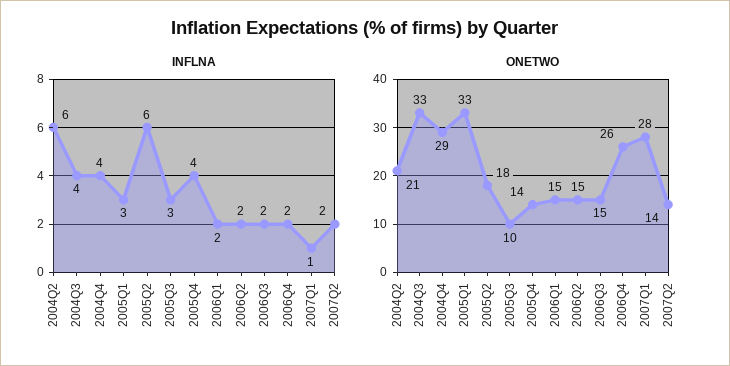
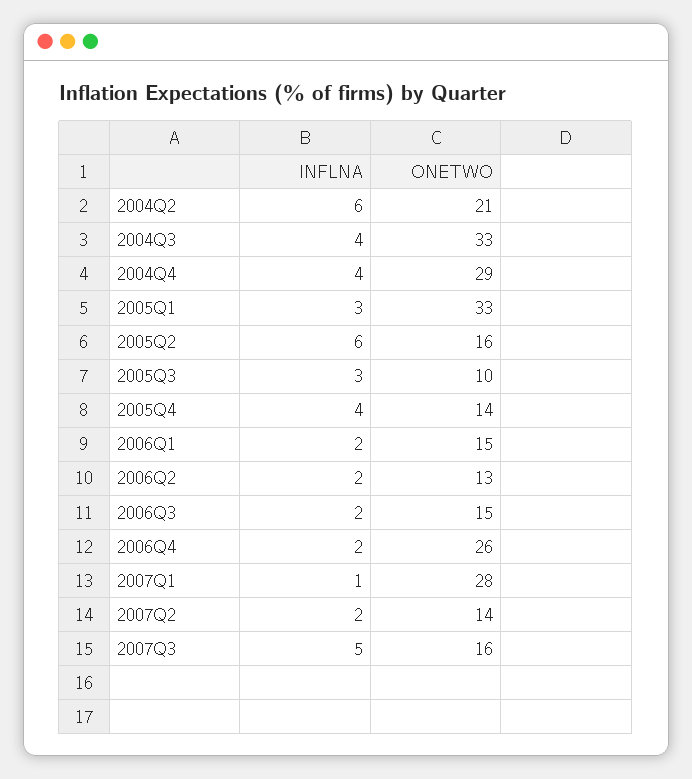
ONETWO, 2005Q2: 18 -> 16
ONETWO, 2006Q2: 15 -> 13
INFLNA, 2007Q3: none -> 5
ONETWO, 2007Q3: none -> 16

